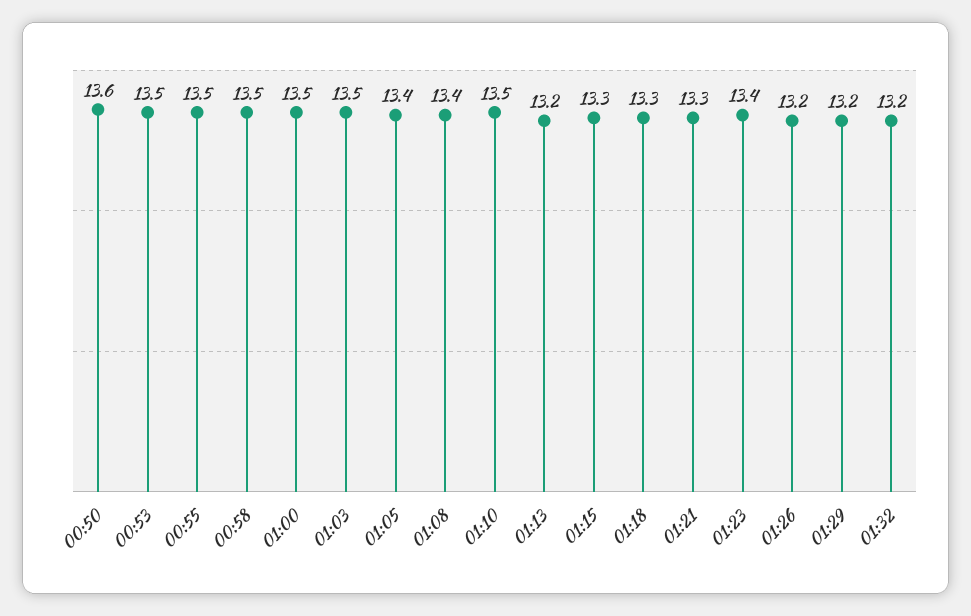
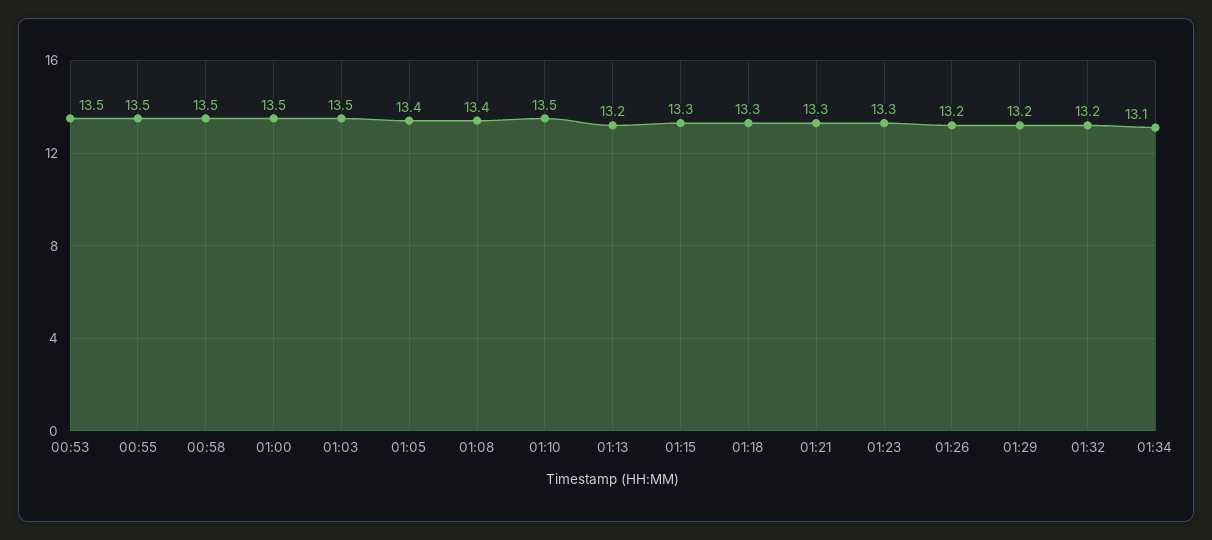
00:50: 13.6 -> none
01:23: 13.4 -> 13.3
01:34: none -> 13.1

